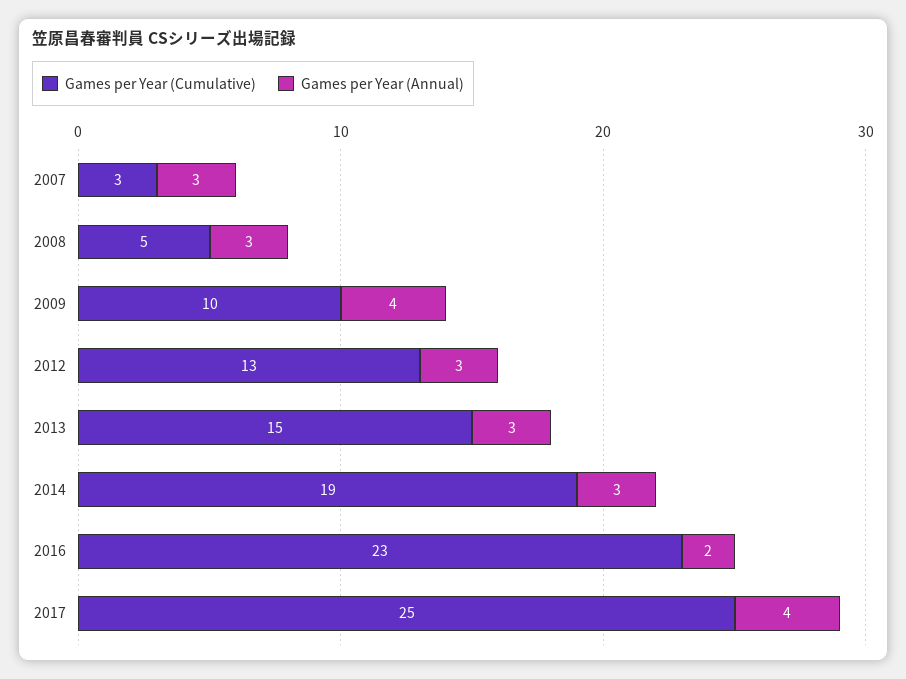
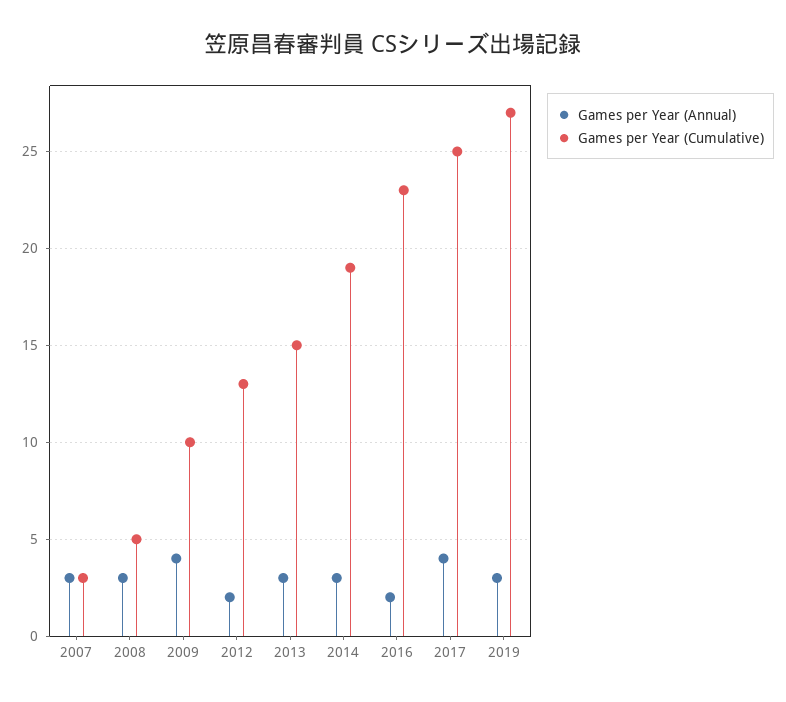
Games per Year (Annual), 2012: 3 -> 2
Games per Year (Annual), 2019: none -> 3
Games per Year (Cumulative), 2019: none -> 27

